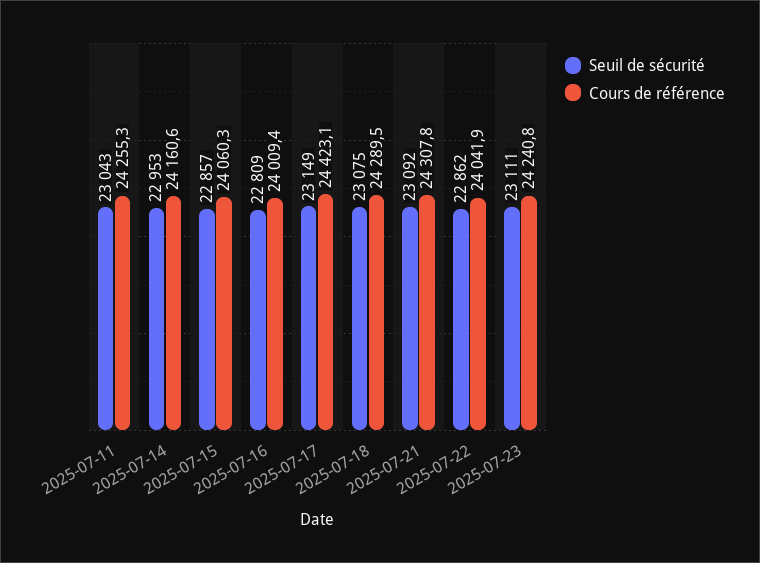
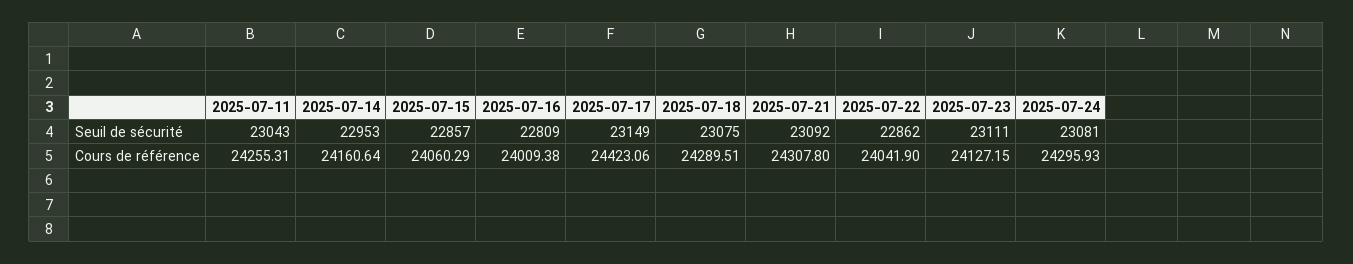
Cours de référence, 2025-07-23: 24240.8 -> 24127.15
Seuil de sécurité, 2025-07-24: none -> 23081
Cours de référence, 2025-07-24: none -> 24295.93

